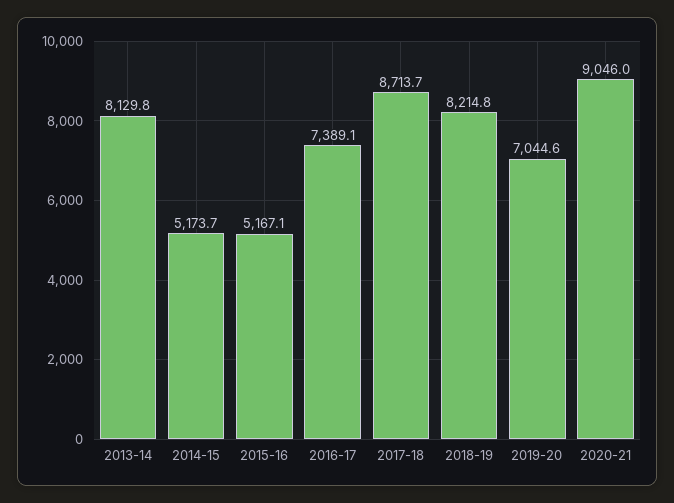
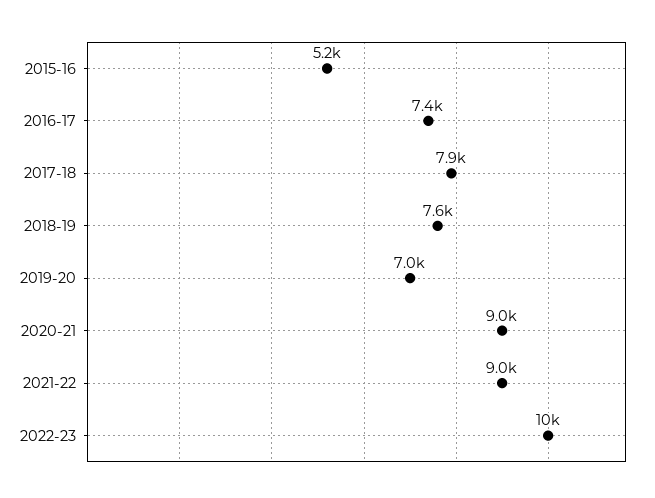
2013-14: 8129.8 -> none
2014-15: 5173.7 -> none
2017-18: 8713.7 -> 7900
2018-19: 8214.8 -> 7600
2021-22: none -> 9000
2022-23: none -> 10000

